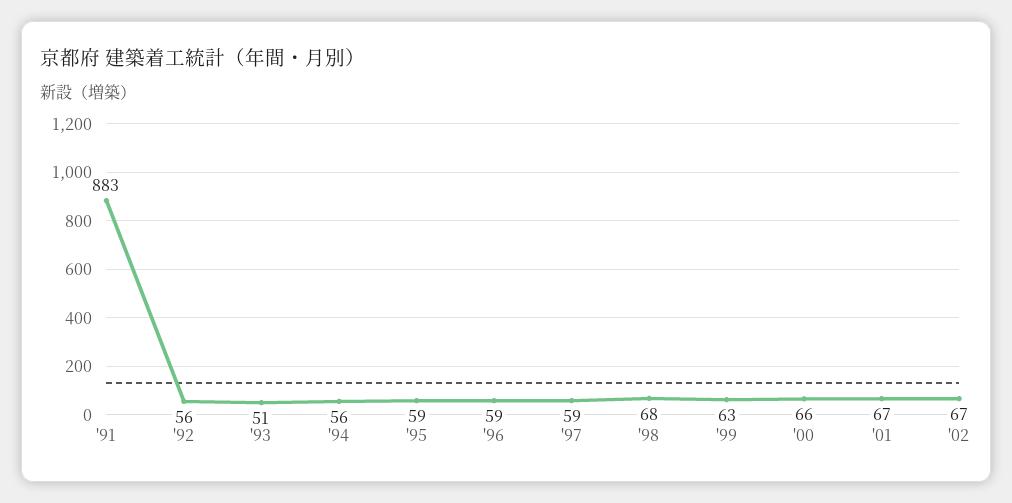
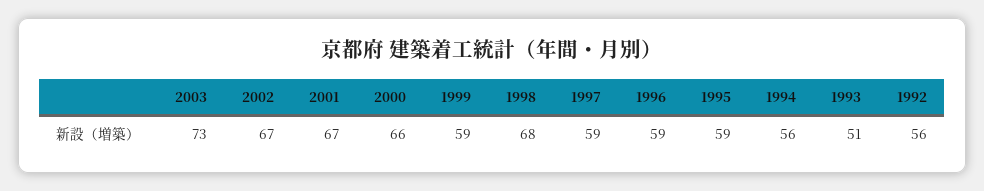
'91: 883 -> none
'99: 63 -> 59
2003: none -> 73

